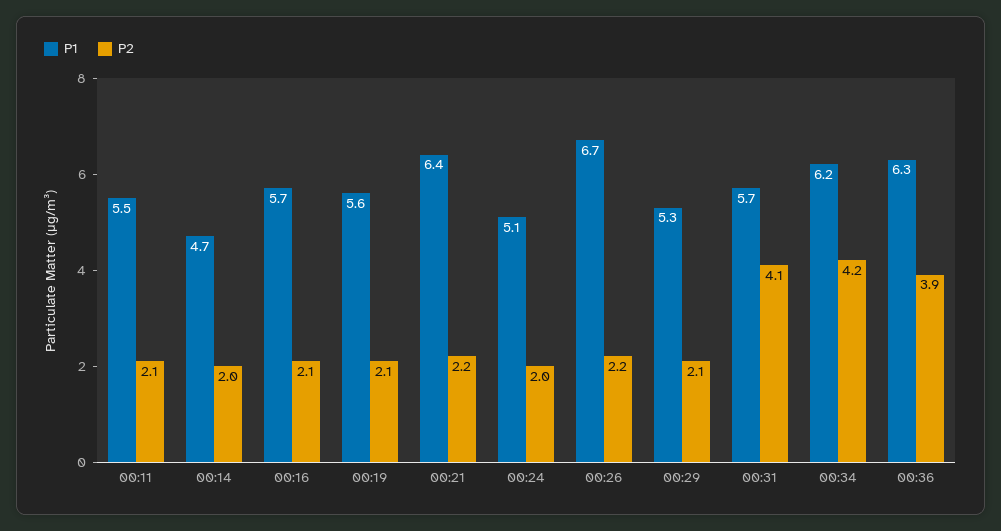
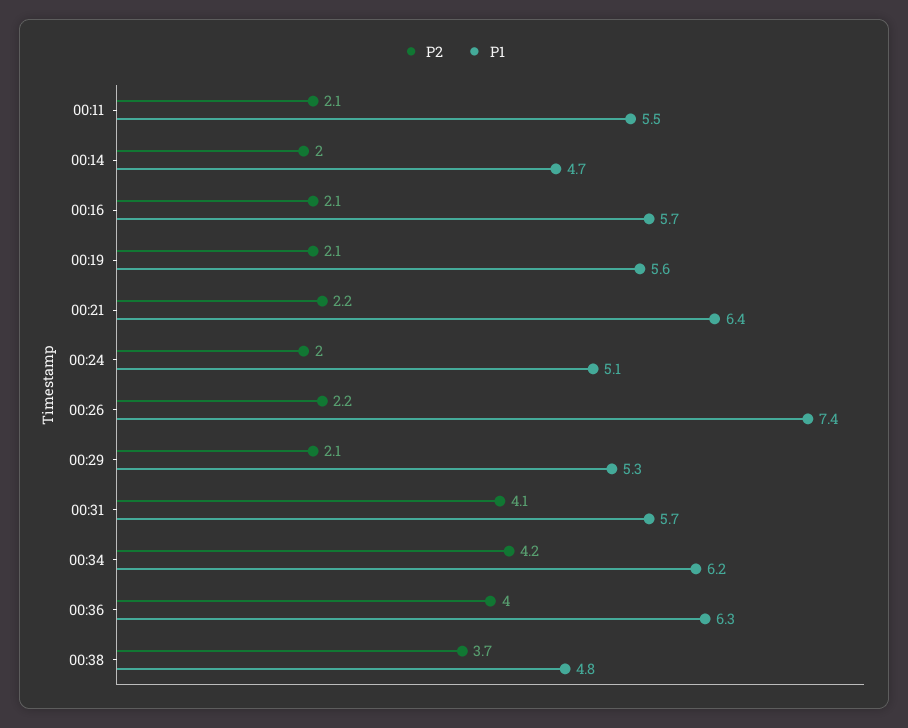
P1, 00:26: 6.7 -> 7.4
P2, 00:36: 3.9 -> 4
P2, 00:38: none -> 3.7
P1, 00:38: none -> 4.8

